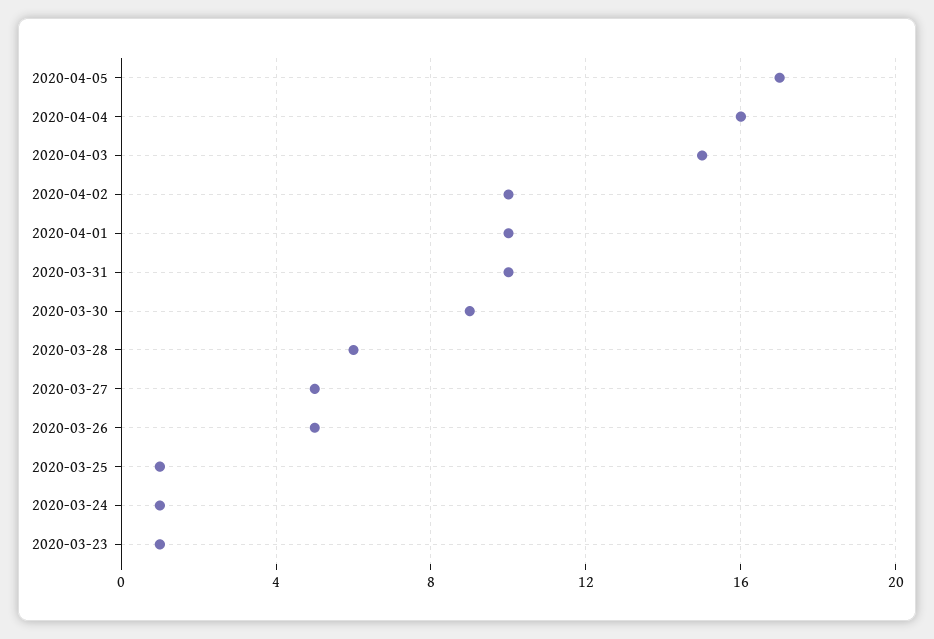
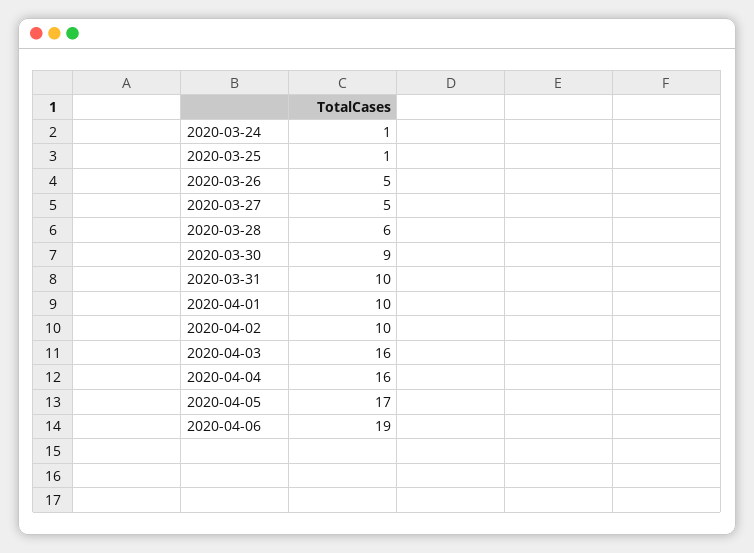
2020-04-03: 15 -> 16
2020-03-23: 1 -> none
2020-04-06: none -> 19

